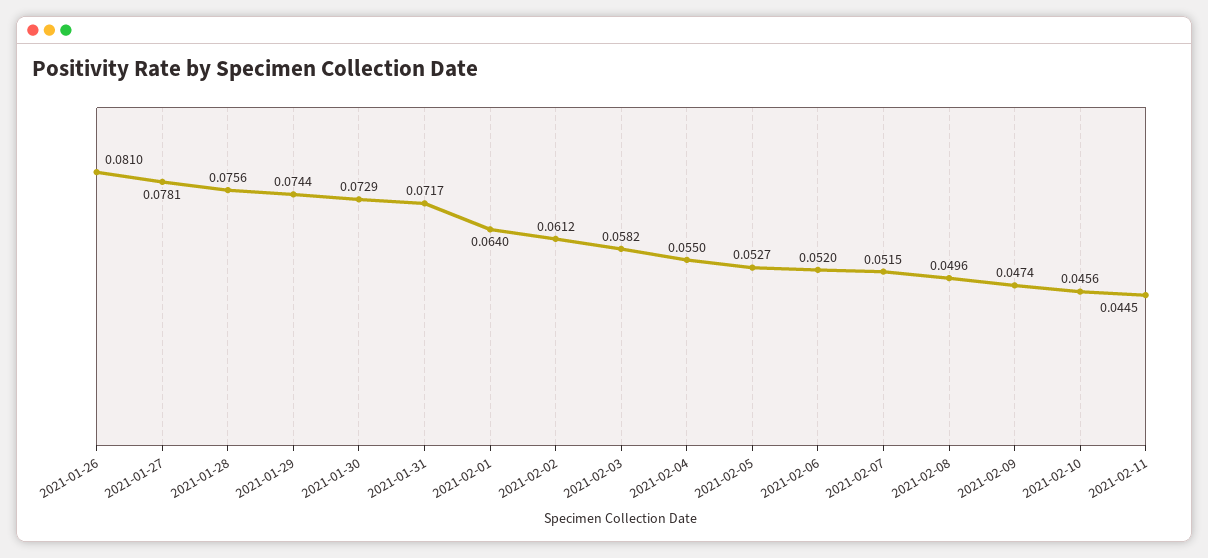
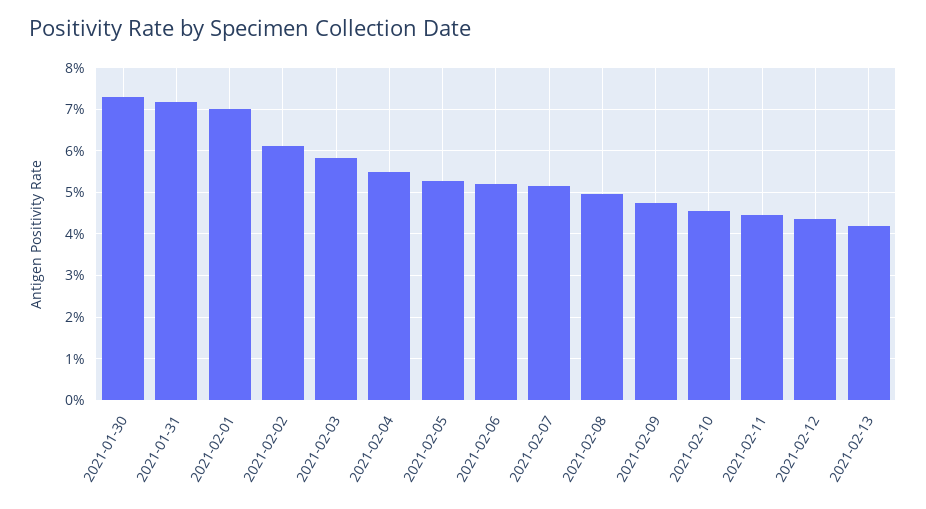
2021-01-26: 0.081 -> none
2021-01-27: 0.0781 -> none
2021-01-28: 0.0756 -> none
2021-01-29: 0.0744 -> none
2021-02-01: 0.064 -> 0.07
2021-02-12: none -> 0.044
2021-02-13: none -> 0.042

